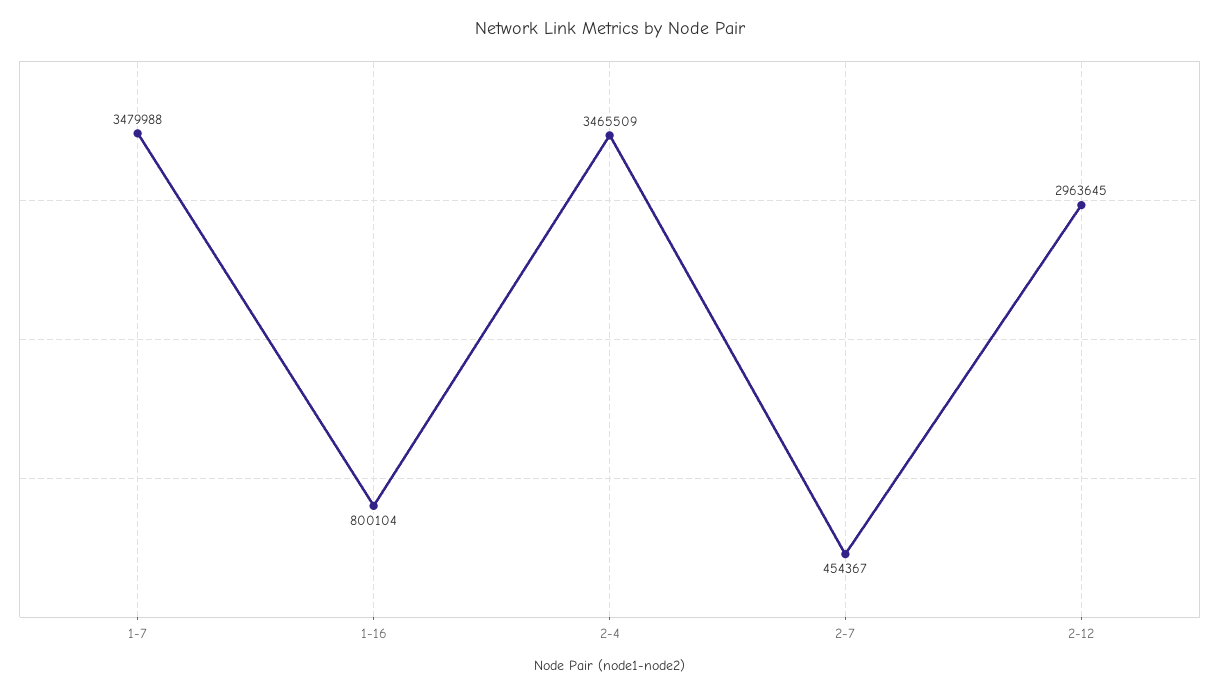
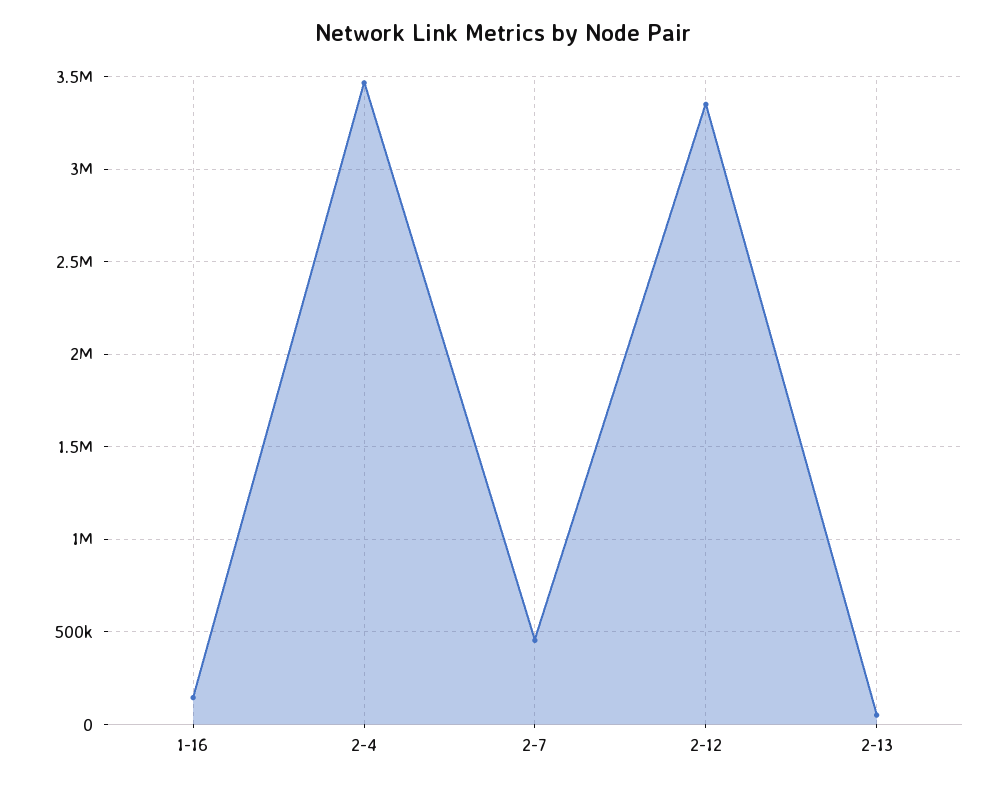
1-7: 3479988 -> none
1-16: 800104 -> 150000
2-12: 2963645 -> 3350000
2-13: none -> 50000

